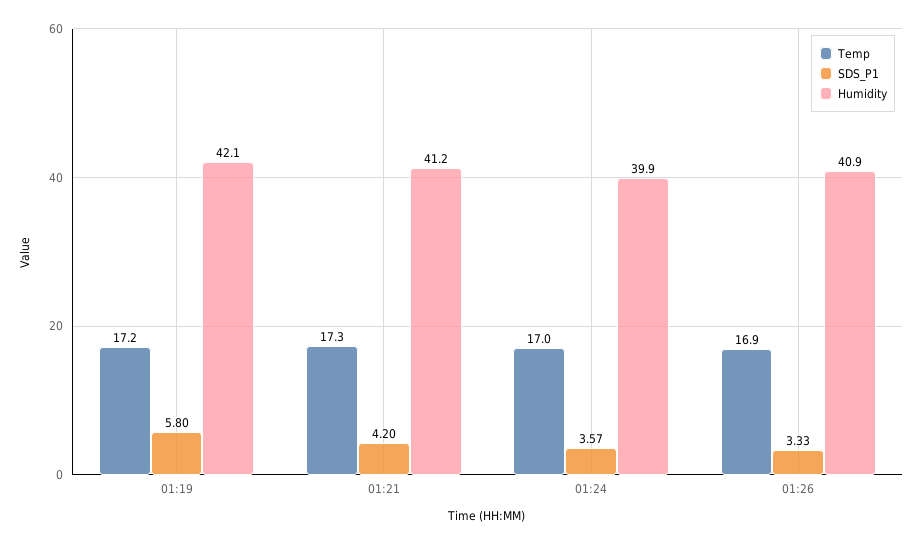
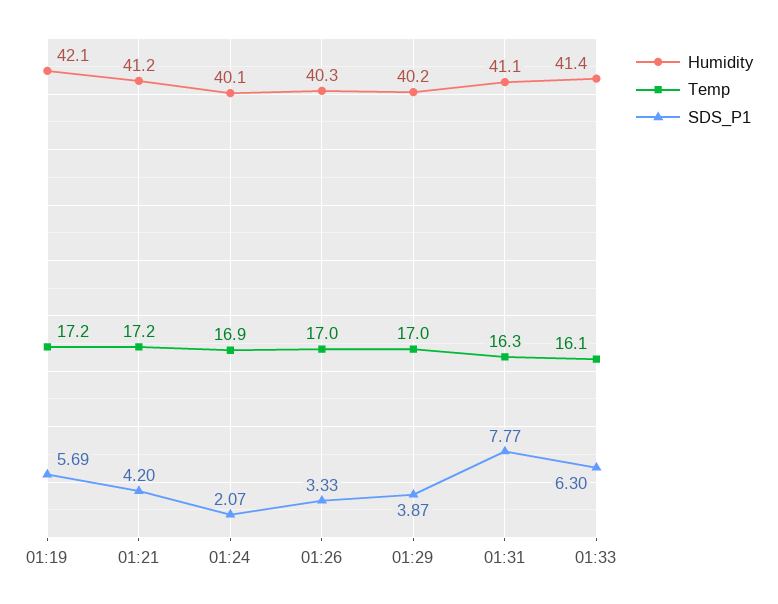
SDS_P1, 01:19: 5.8 -> 5.69
Temp, 01:21: 17.3 -> 17.2
Temp, 01:24: 17 -> 16.9
SDS_P1, 01:24: 3.57 -> 2.07
Humidity, 01:24: 39.9 -> 40.1
Temp, 01:26: 16.9 -> 17
Humidity, 01:26: 40.9 -> 40.3
Humidity, 01:29: none -> 40.2
Temp, 01:29: none -> 17
SDS_P1, 01:29: none -> 3.87
Humidity, 01:31: none -> 41.1
Temp, 01:31: none -> 16.3
SDS_P1, 01:31: none -> 7.77
Humidity, 01:33: none -> 41.4
Temp, 01:33: none -> 16.1
SDS_P1, 01:33: none -> 6.3

